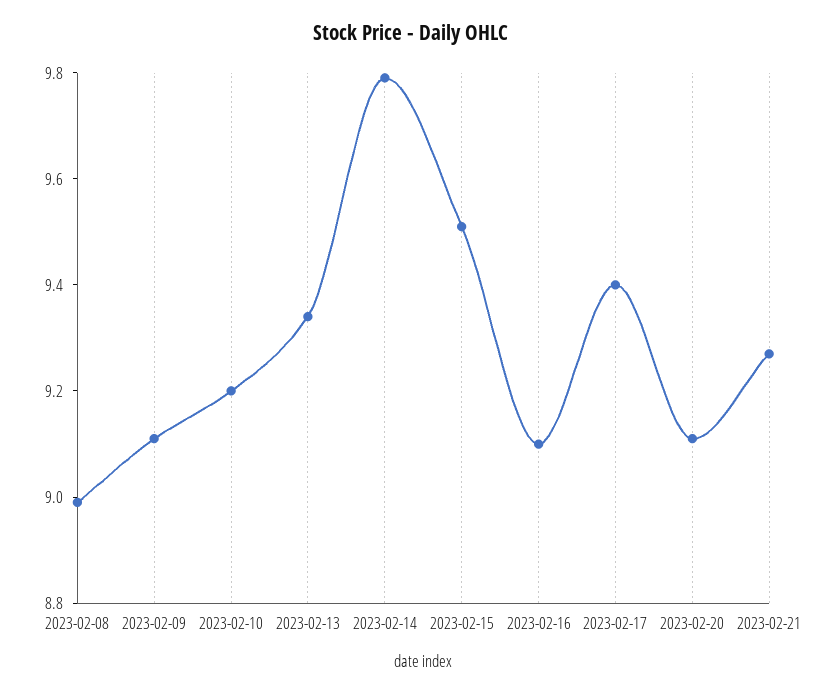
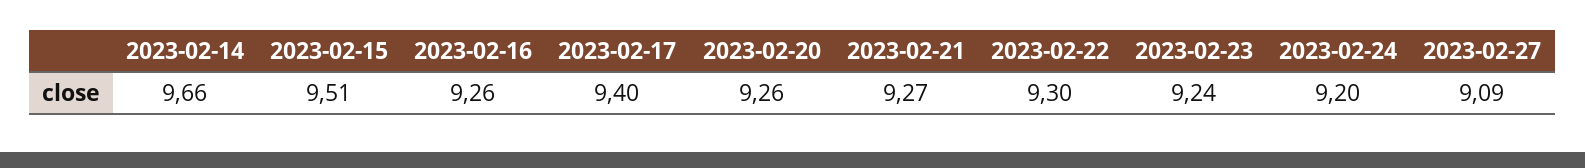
2023-02-08: 9 -> none
2023-02-09: 9.1 -> none
2023-02-10: 9.2 -> none
2023-02-13: 9.35 -> none
2023-02-14: 9.8 -> 9.66
2023-02-16: 9.1 -> 9.26
2023-02-20: 9.1 -> 9.26
2023-02-22: none -> 9.3
2023-02-23: none -> 9.24
2023-02-24: none -> 9.2
2023-02-27: none -> 9.09

